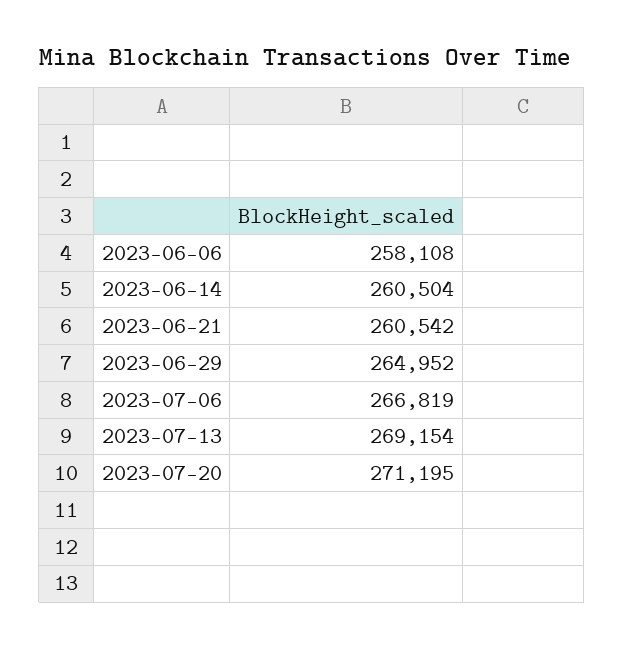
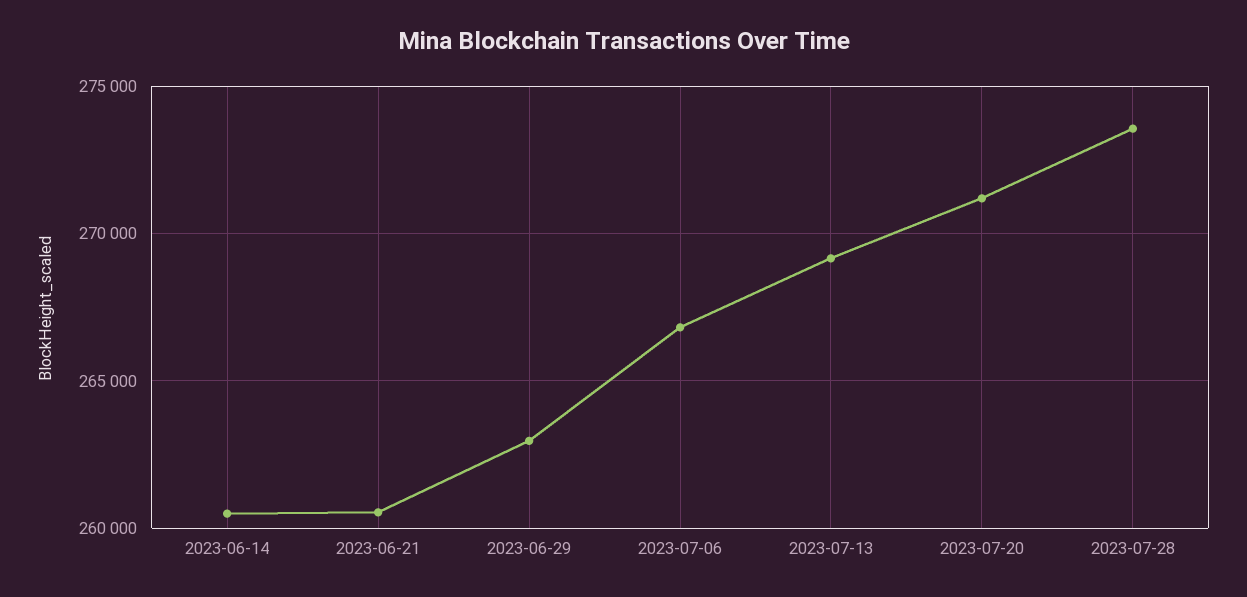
2023-06-06: 258108 -> none
2023-06-29: 264952 -> 263000
2023-07-28: none -> 273500

